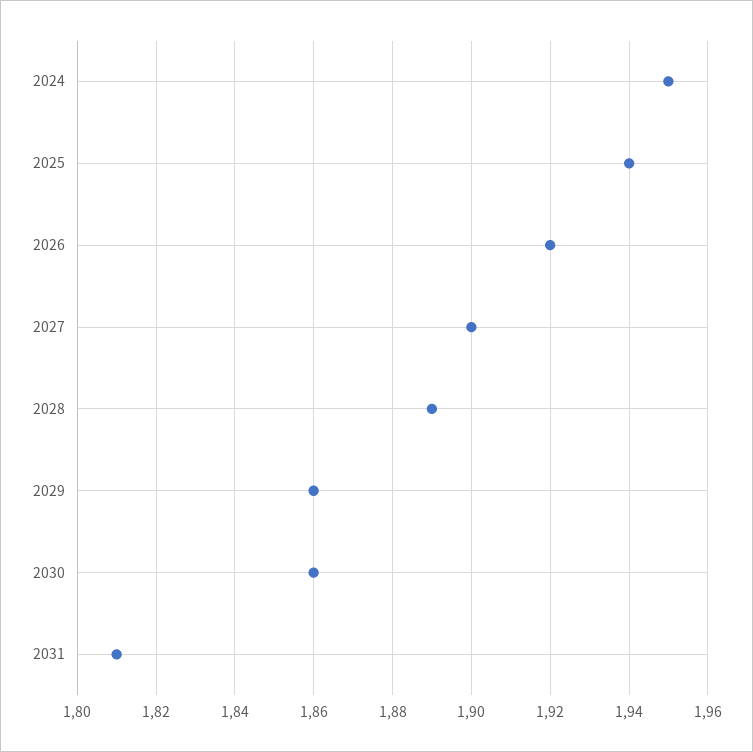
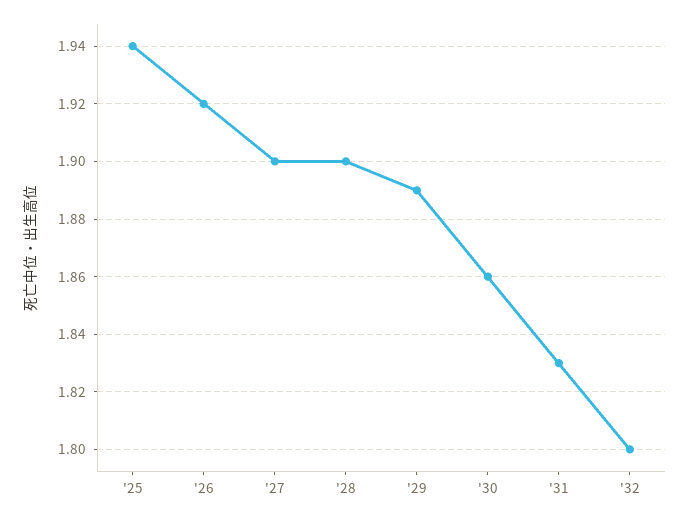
2024: 1.95 -> none
2028: 1.89 -> 1.9
2029: 1.86 -> 1.89
2031: 1.81 -> 1.83
'32: none -> 1.8

